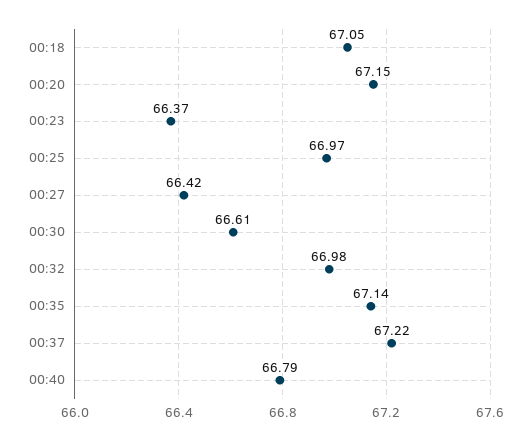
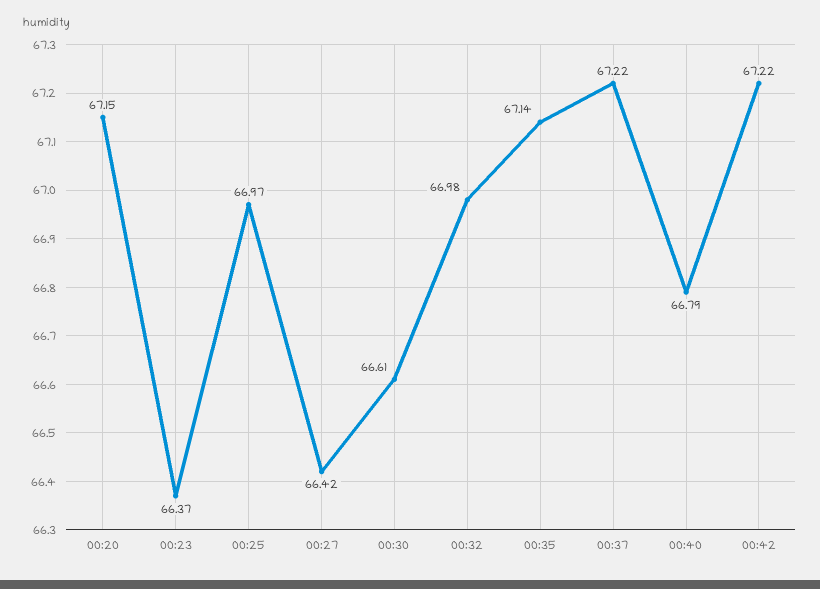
00:18: 67.05 -> none
00:42: none -> 67.22

